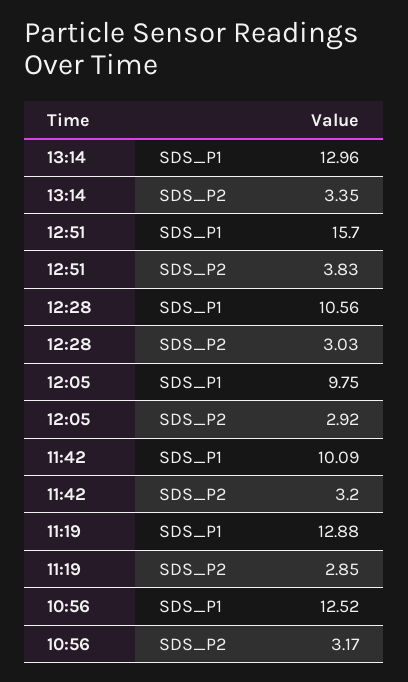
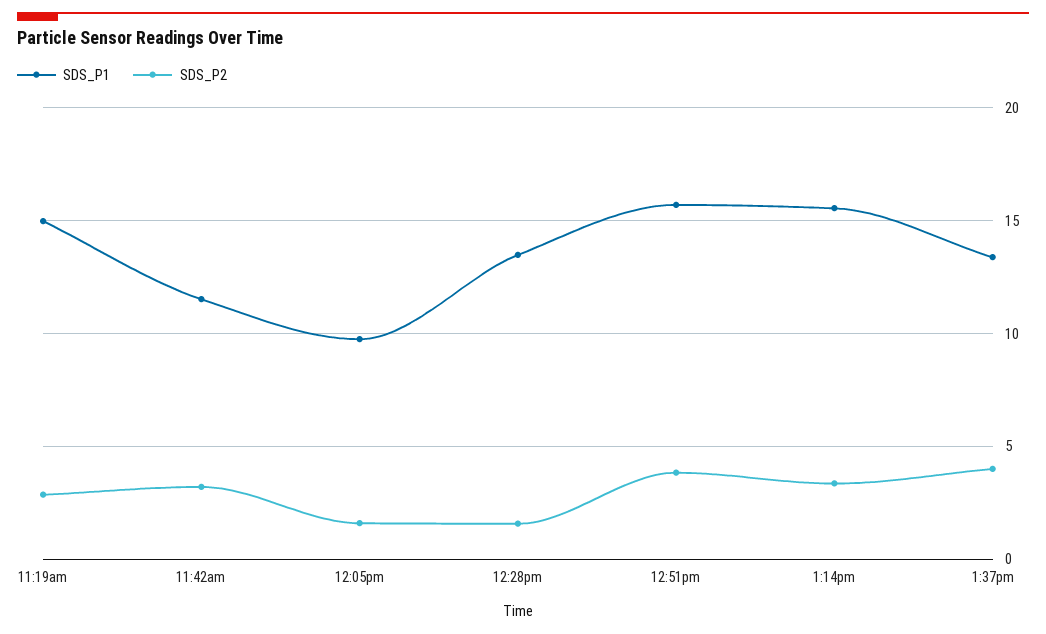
SDS_P1, 13:14: 12.96 -> 15.5
SDS_P1, 12:28: 10.56 -> 13.5
SDS_P2, 12:28: 3.03 -> 1.5
SDS_P2, 12:05: 2.92 -> 1.5
SDS_P1, 11:42: 10.09 -> 11.5
SDS_P1, 11:19: 12.88 -> 15
SDS_P1, 10:56: 12.52 -> none
SDS_P2, 10:56: 3.17 -> none
SDS_P1, 1:37pm: none -> 13.5
SDS_P2, 1:37pm: none -> 4

